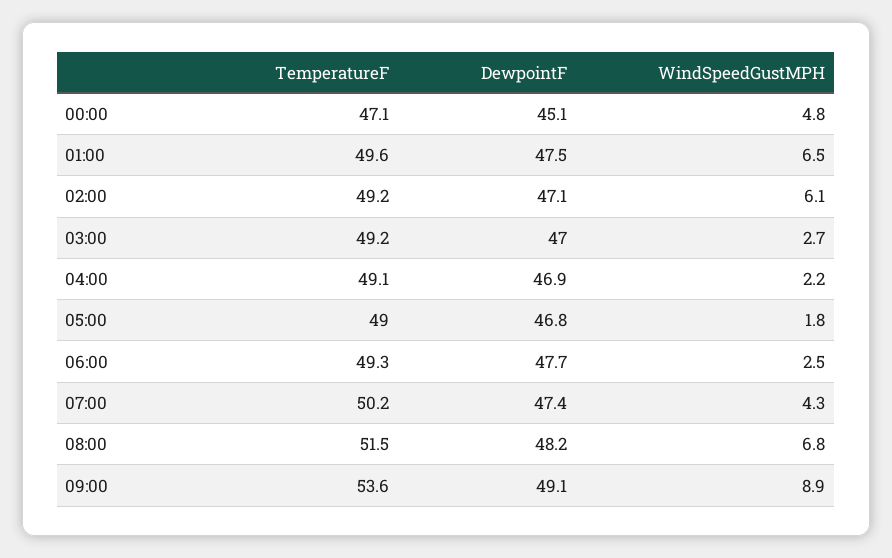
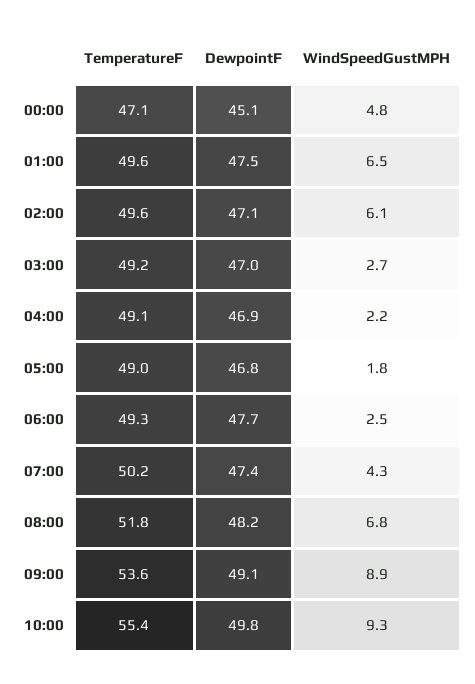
TemperatureF, 02:00: 49.2 -> 49.6
TemperatureF, 08:00: 51.5 -> 51.8
TemperatureF, 10:00: none -> 55.4
DewpointF, 10:00: none -> 49.8
WindSpeedGustMPH, 10:00: none -> 9.3

